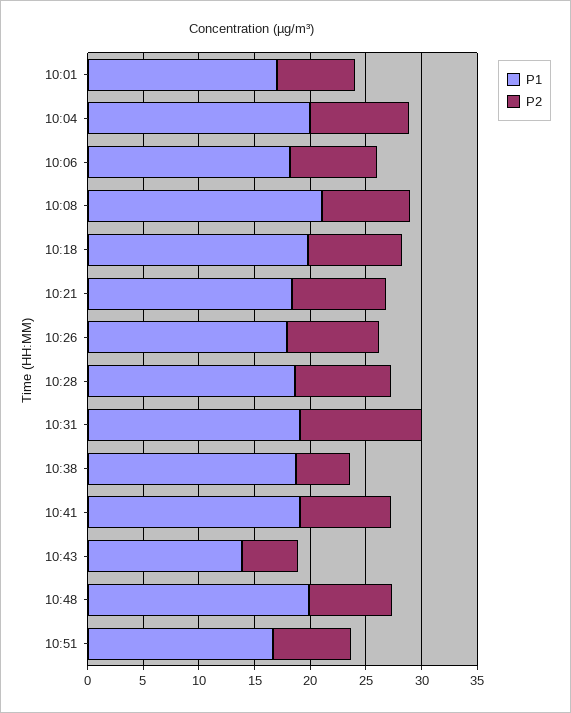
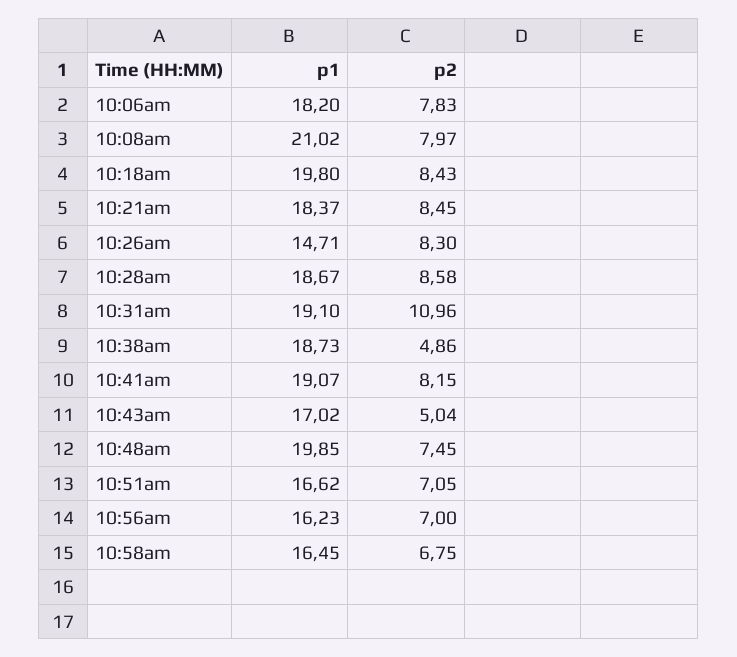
P1, 10:01: 17 -> none
P2, 10:01: 7 -> none
P1, 10:04: 20 -> none
P2, 10:04: 9 -> none
P1, 10:26: 18 -> 14.71
P1, 10:43: 14 -> 17.02
P1, 10:56am: none -> 16.23
P2, 10:56am: none -> 7
P1, 10:58am: none -> 16.45
P2, 10:58am: none -> 6.75

